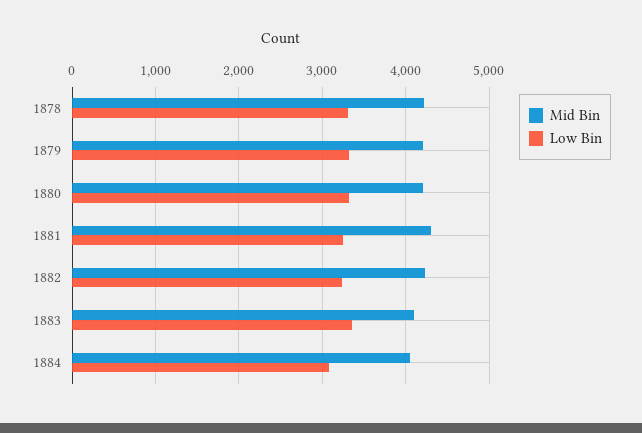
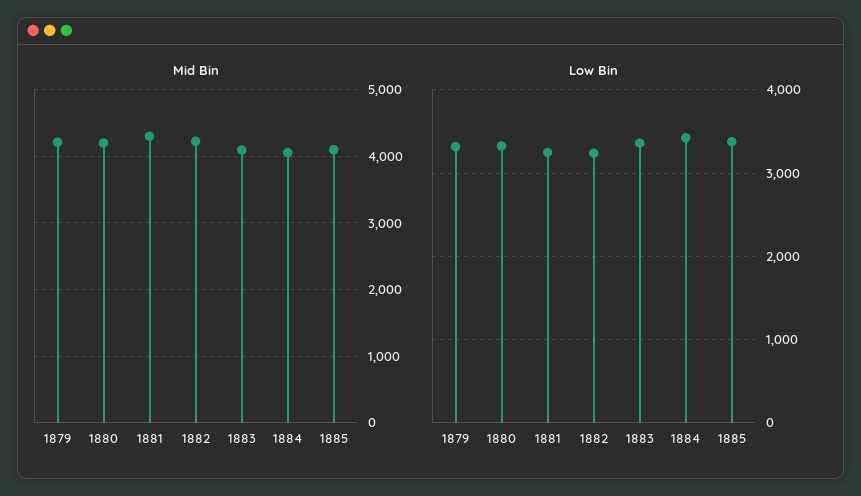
Mid Bin, 1878: 4200 -> none
Low Bin, 1878: 3300 -> none
Low Bin, 1884: 3100 -> 3400
Mid Bin, 1885: none -> 4100
Low Bin, 1885: none -> 3400

